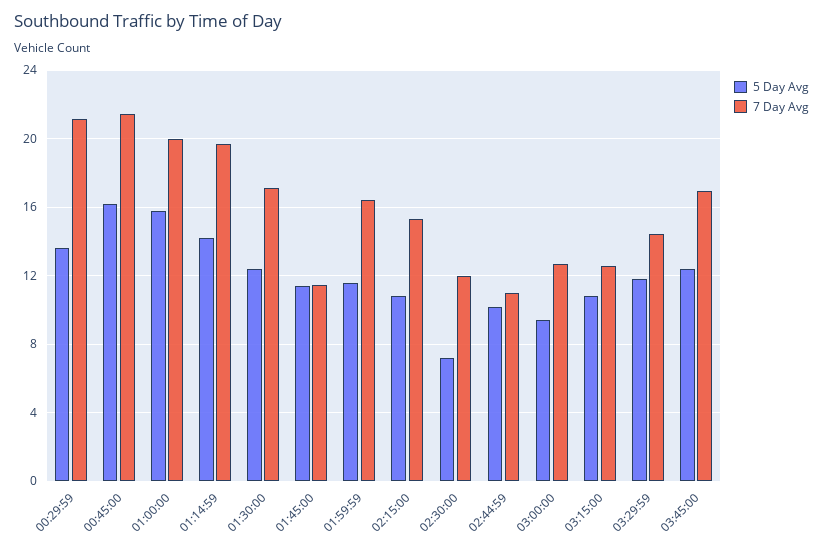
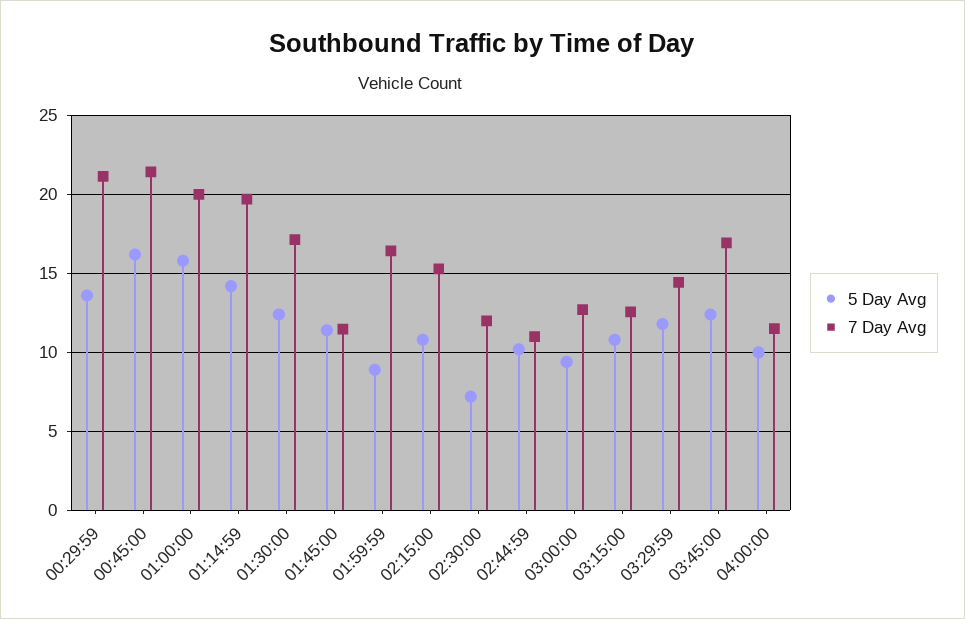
5 Day Avg, 01:59:59: 11.5 -> 9
5 Day Avg, 04:00:00: none -> 10
7 Day Avg, 04:00:00: none -> 11.5

